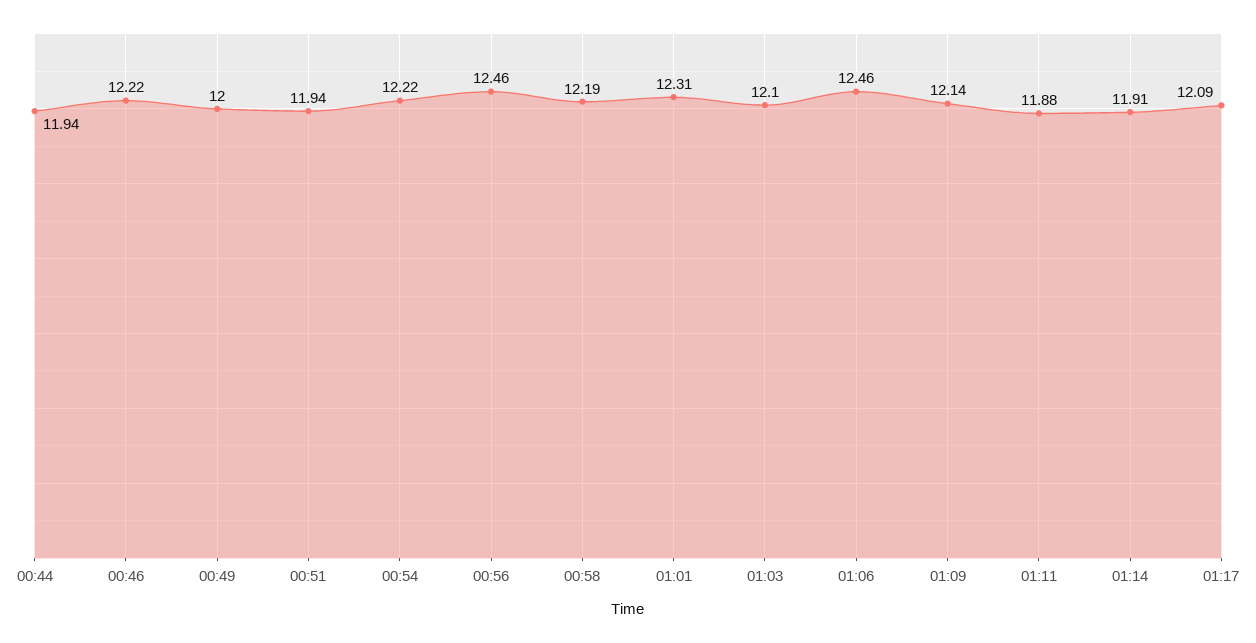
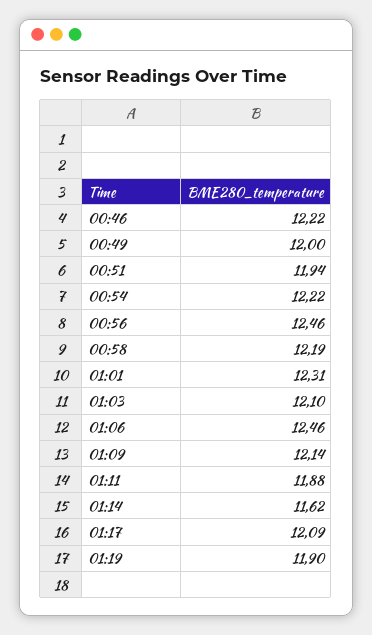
00:44: 11.94 -> none
01:14: 11.91 -> 11.62
01:19: none -> 11.9

